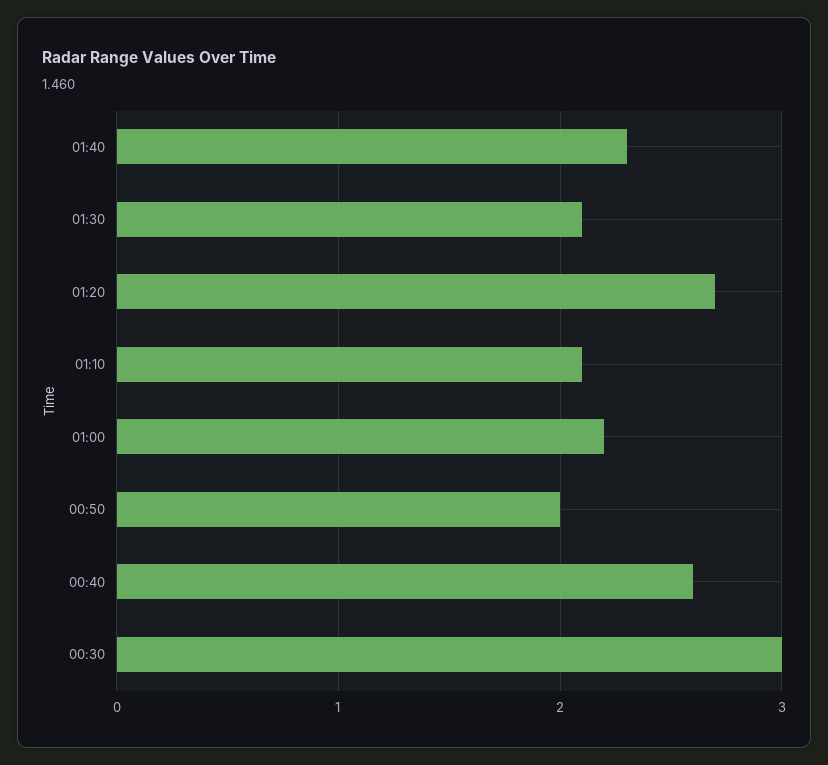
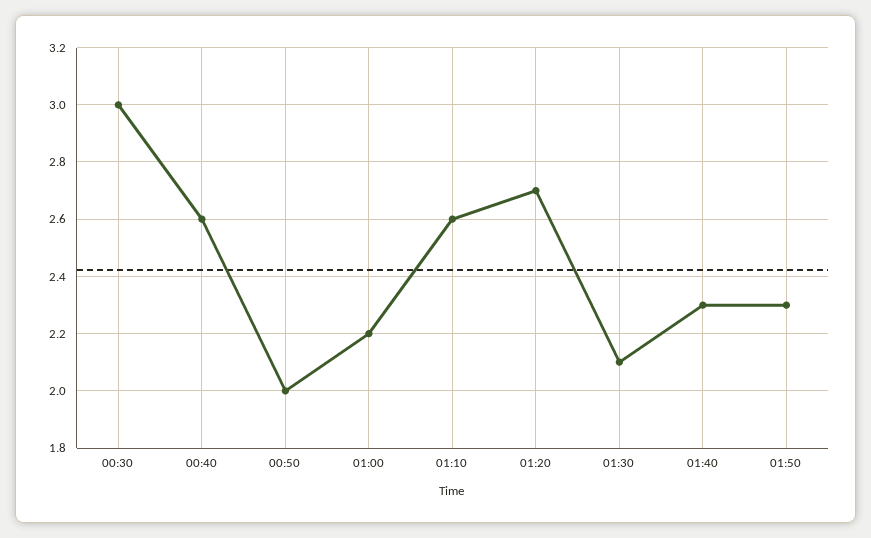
01:10: 2.1 -> 2.6
01:50: none -> 2.3

